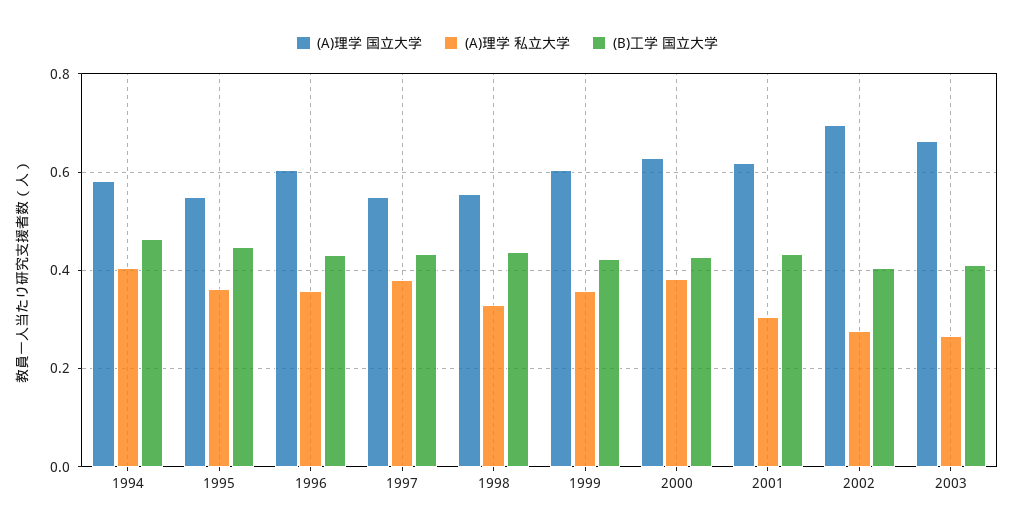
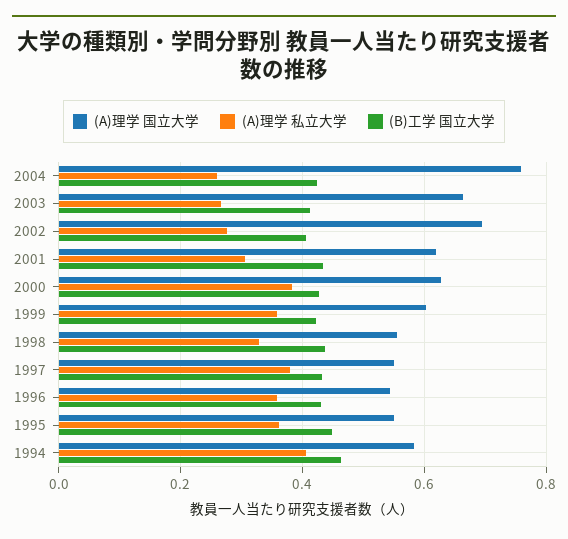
(A)理学 国立大学, 1996: 0.6 -> 0.54
(A)理学 国立大学, 2004: none -> 0.76
(A)理学 私立大学, 2004: none -> 0.26
(B)工学 国立大学, 2004: none -> 0.42

